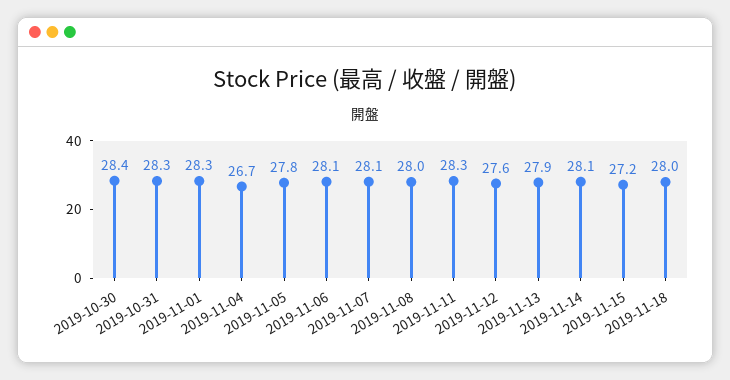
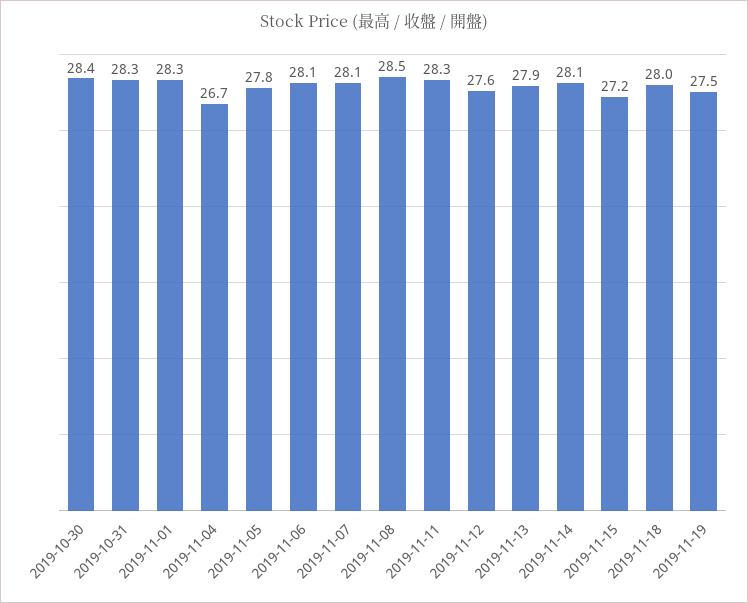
2019-11-08: 28 -> 28.5
2019-11-19: none -> 27.5

